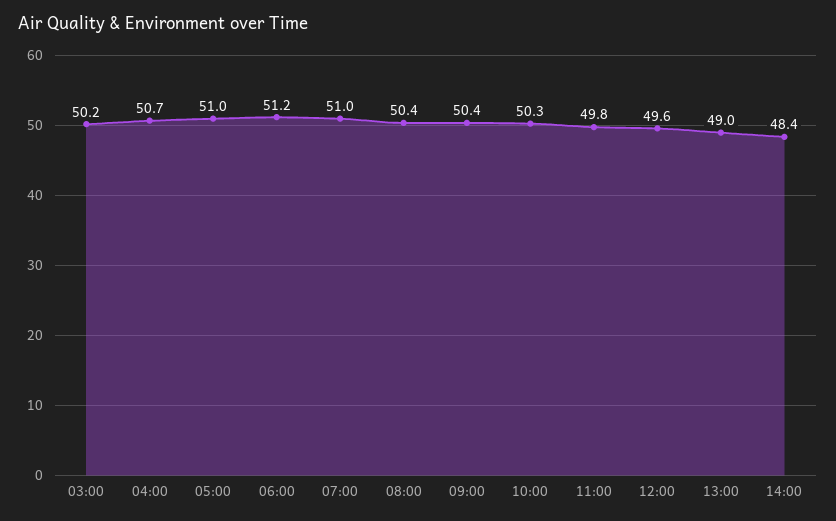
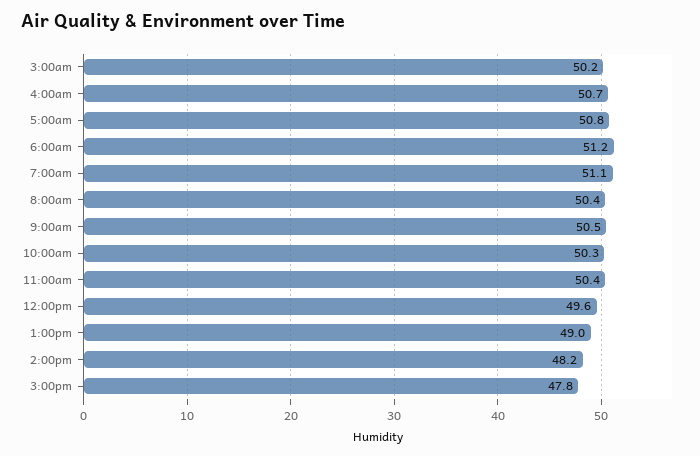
05:00: 51 -> 50.8
07:00: 51 -> 51.1
09:00: 50.4 -> 50.5
11:00: 49.8 -> 50.4
14:00: 48.4 -> 48.2
3:00pm: none -> 47.8

